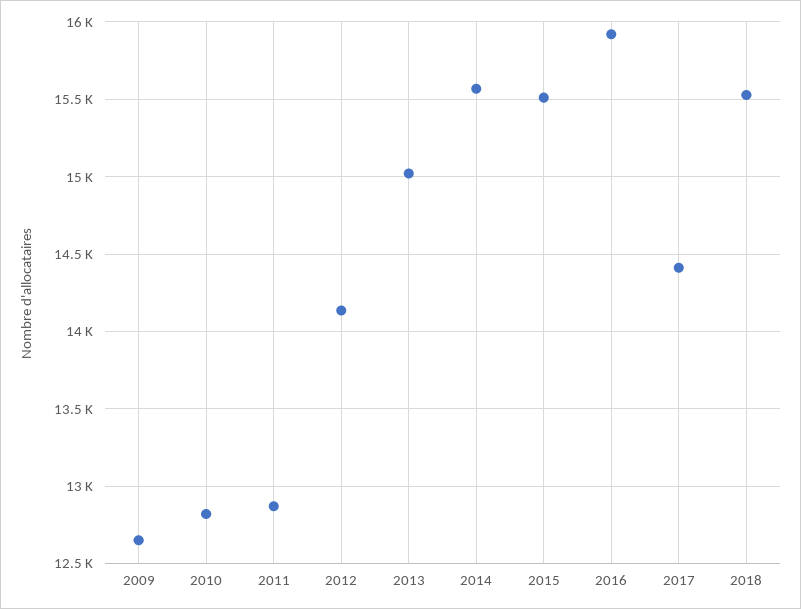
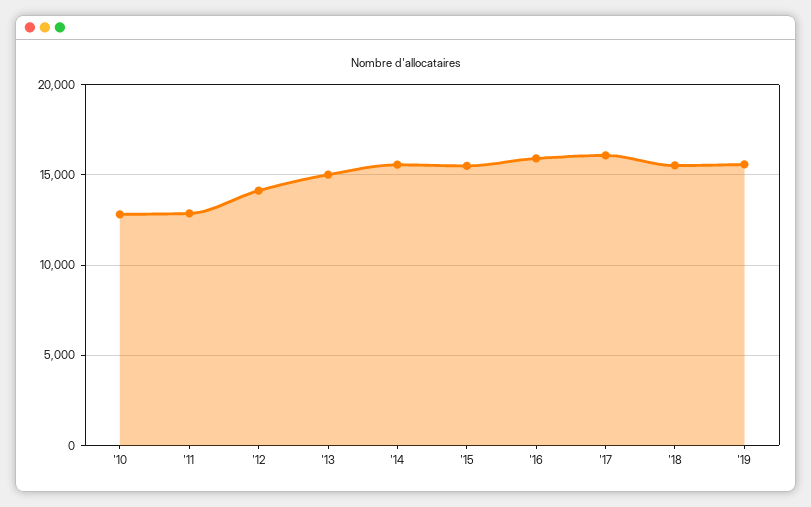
2009: 12650 -> none
2017: 14400 -> 16000
'19: none -> 15500

